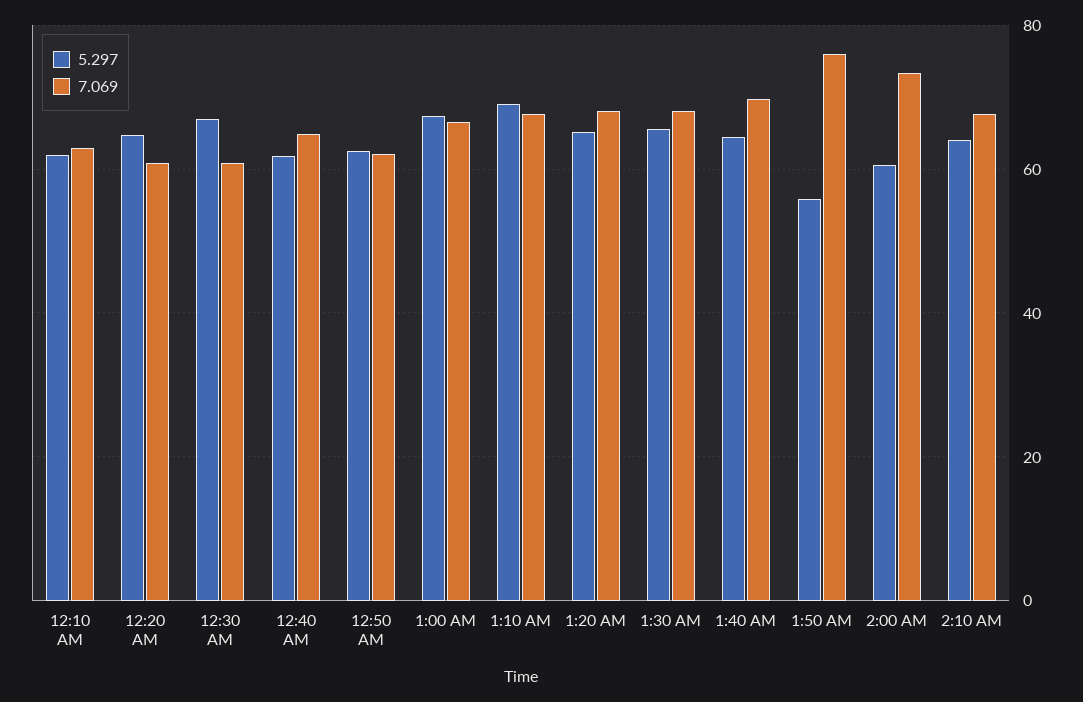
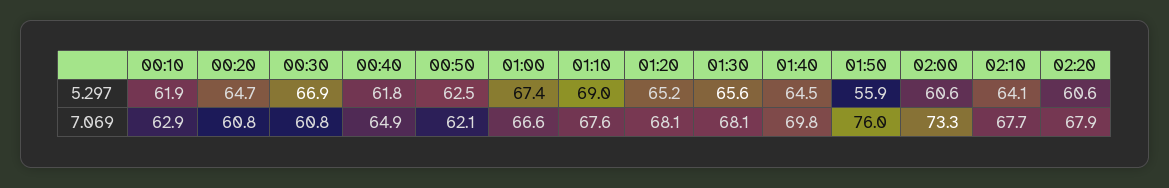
5.297, 02:20: none -> 60.6
7.069, 02:20: none -> 67.9

